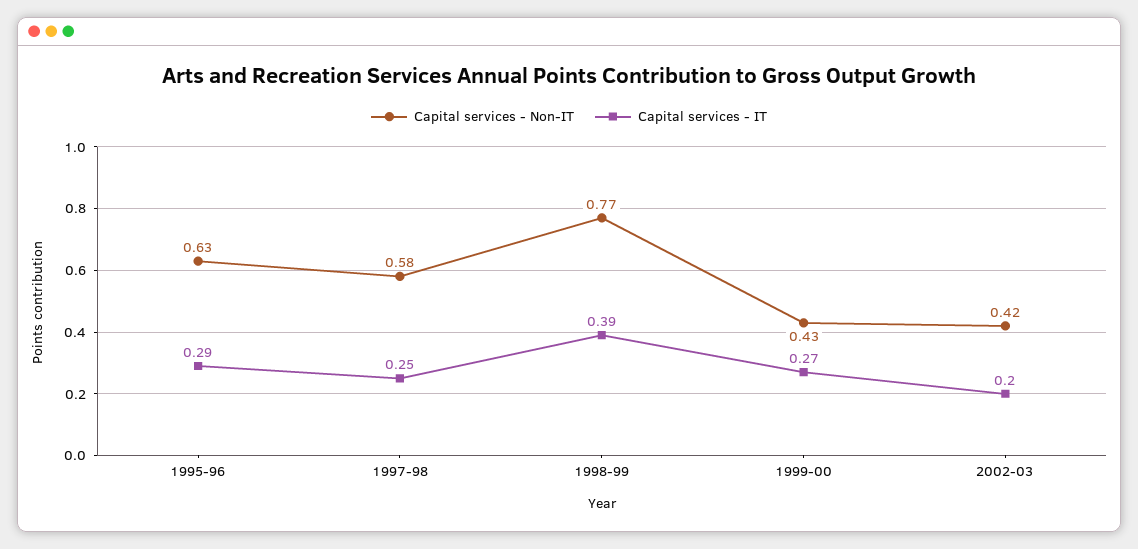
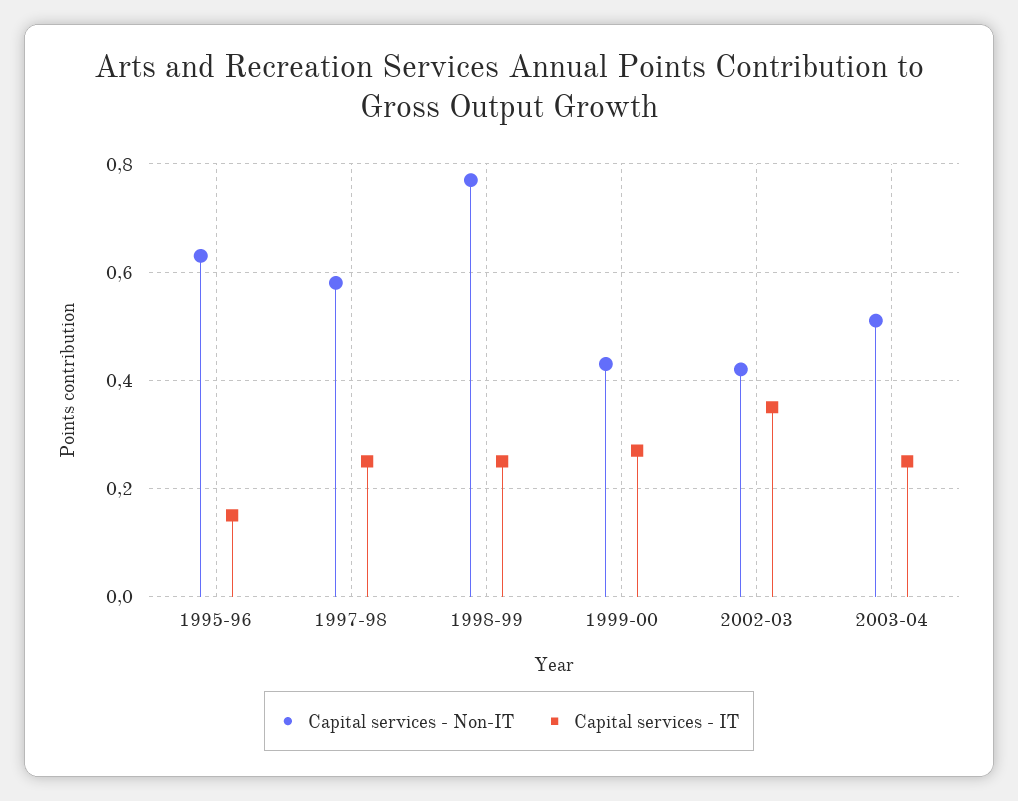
Capital services - IT, 1995-96: 0.29 -> 0.15
Capital services - IT, 1998-99: 0.39 -> 0.25
Capital services - IT, 2002-03: 0.2 -> 0.35
Capital services - Non-IT, 2003-04: none -> 0.5
Capital services - IT, 2003-04: none -> 0.25

